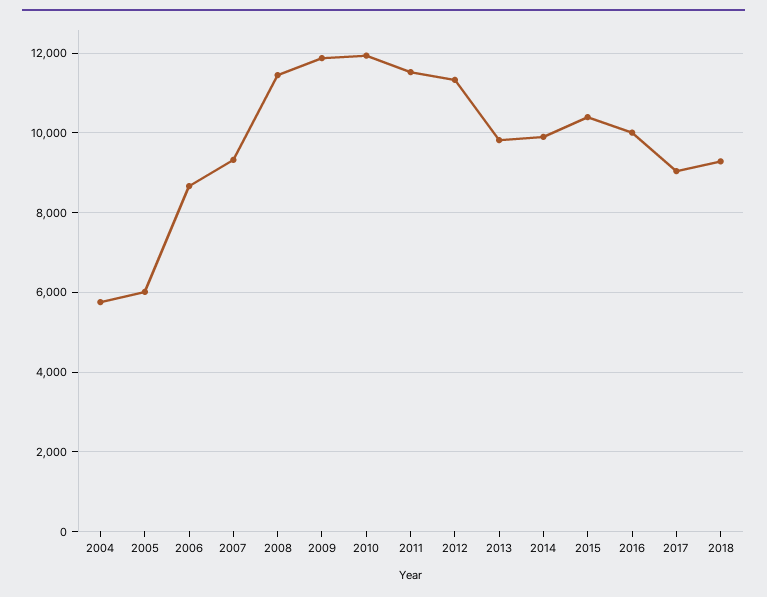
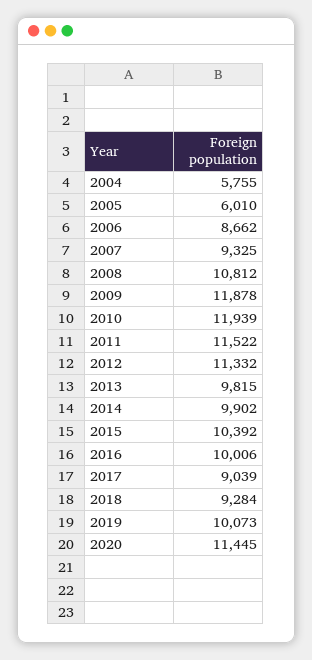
2008: 11400 -> 10812
2019: none -> 10073
2020: none -> 11445

